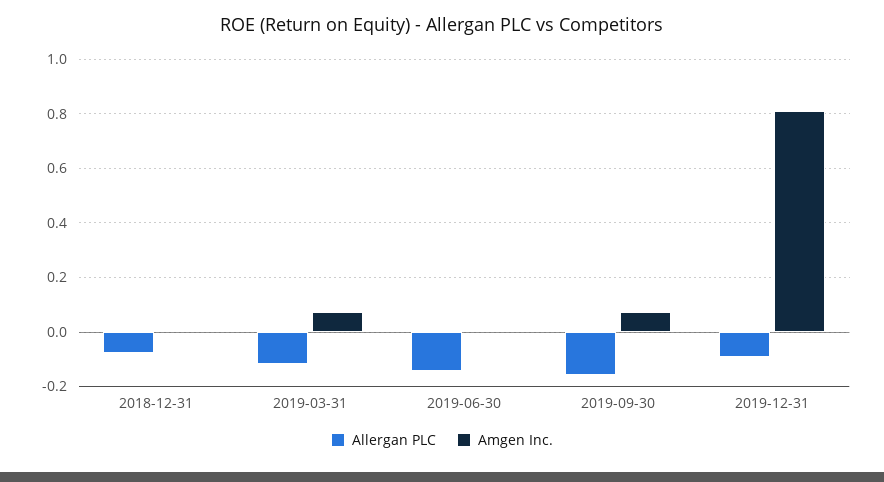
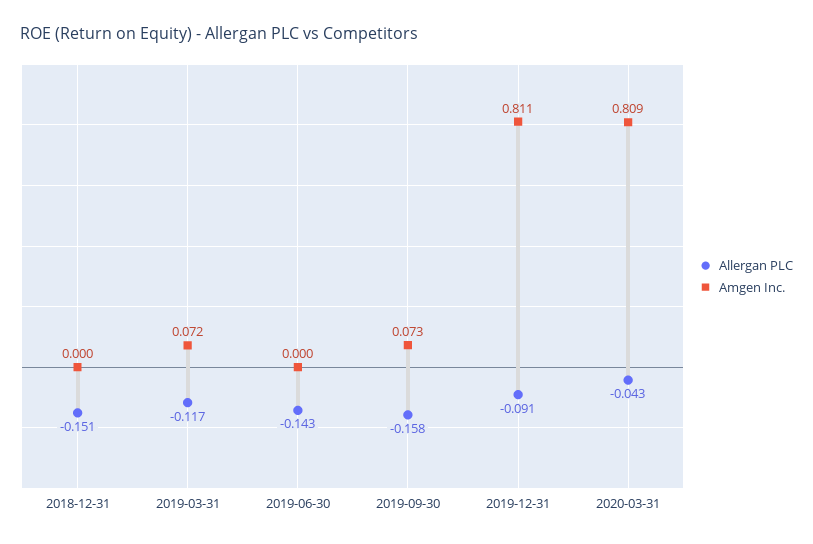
Allergan PLC, 2018-12-31: -0.075 -> -0.151
Allergan PLC, 2020-03-31: none -> -0.043
Amgen Inc., 2020-03-31: none -> 0.809

